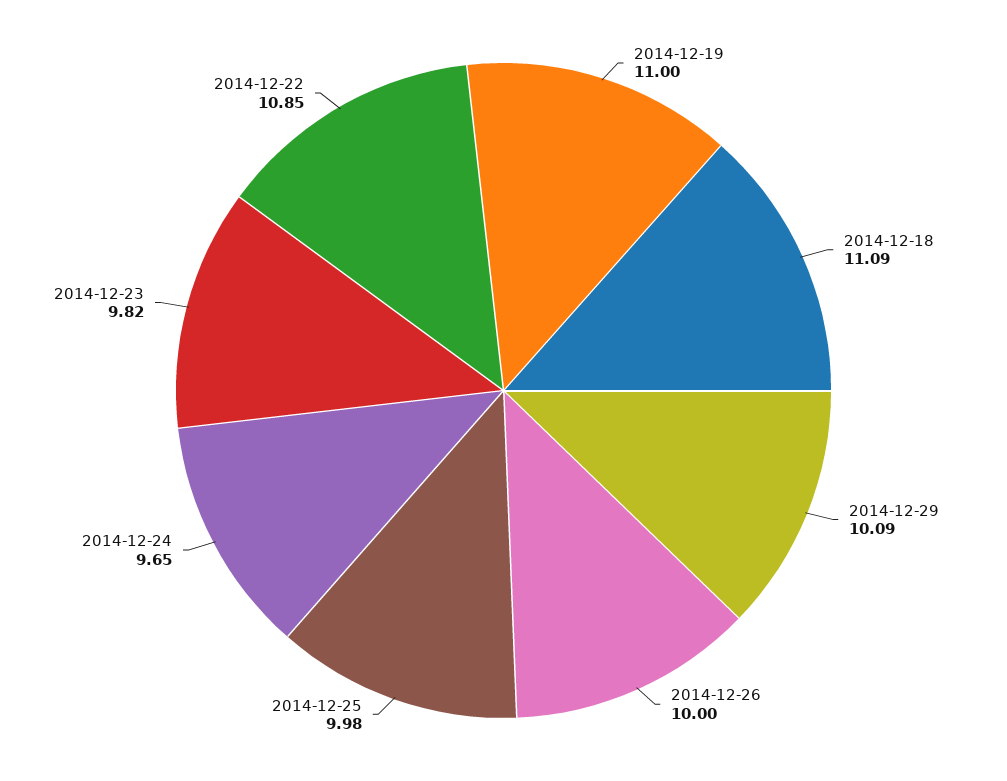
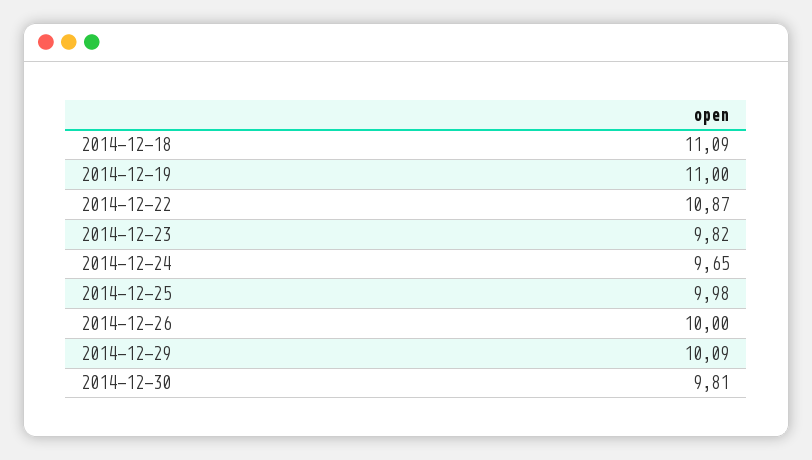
2014-12-22: 10.85 -> 10.87
2014-12-30: none -> 9.81

